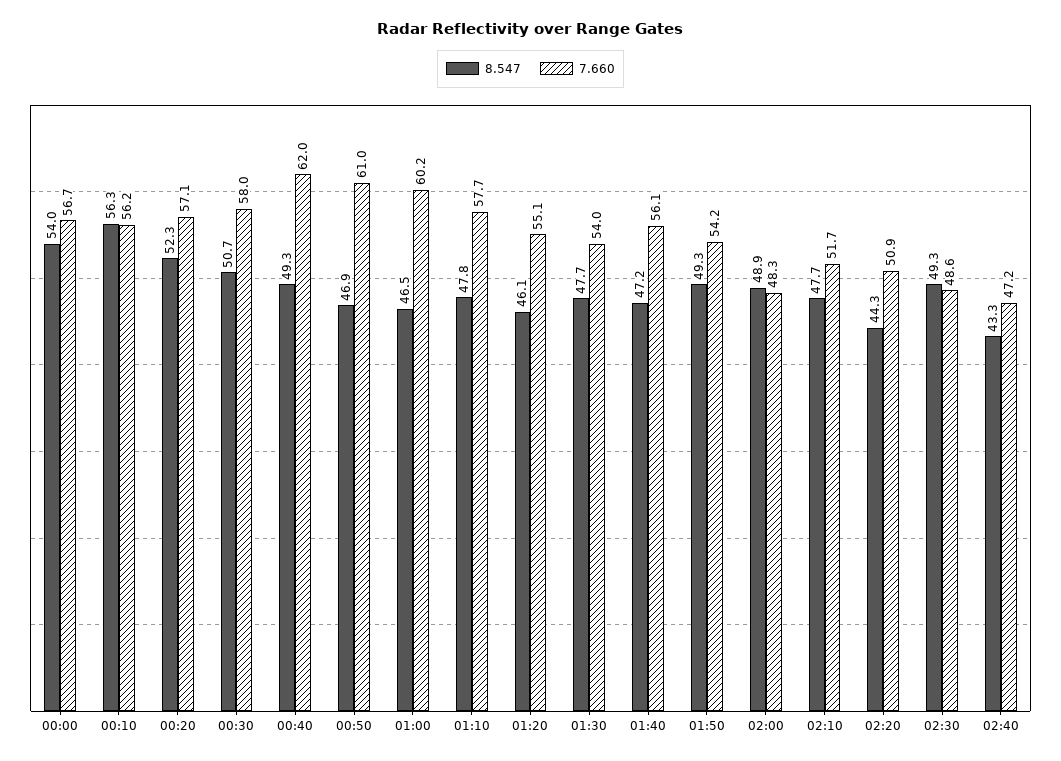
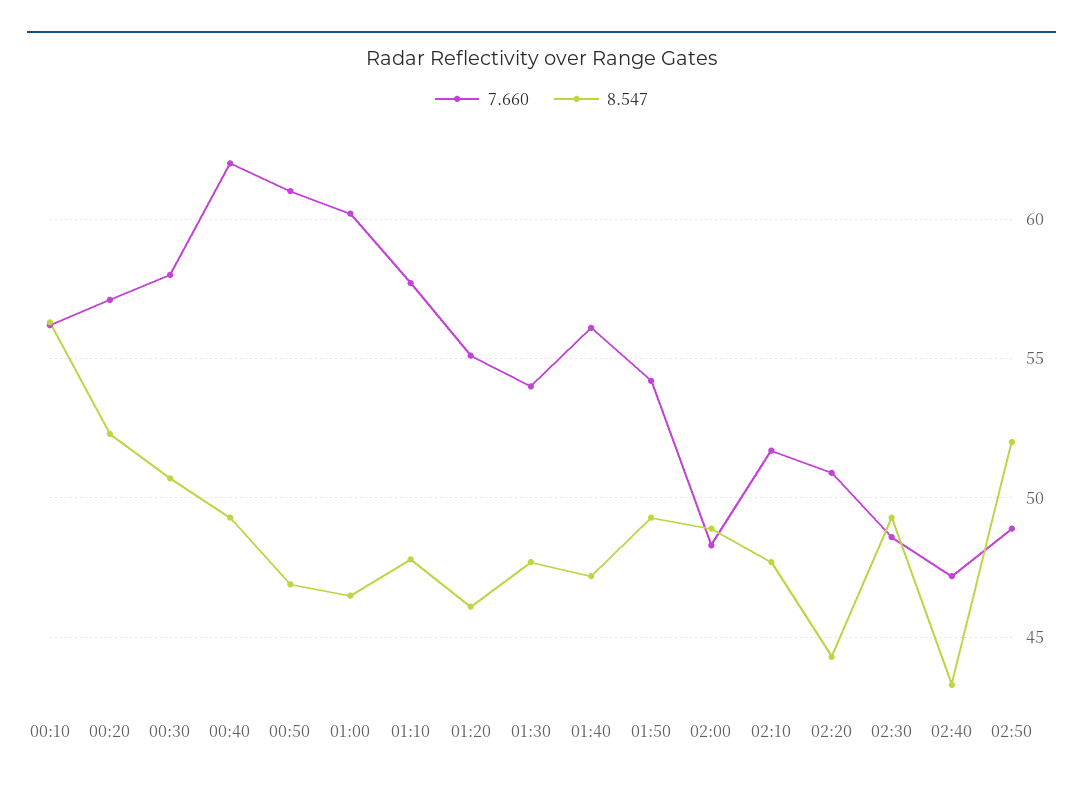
8.547, 00:00: 54 -> none
7.660, 00:00: 56.7 -> none
7.660, 02:50: none -> 49
8.547, 02:50: none -> 52

